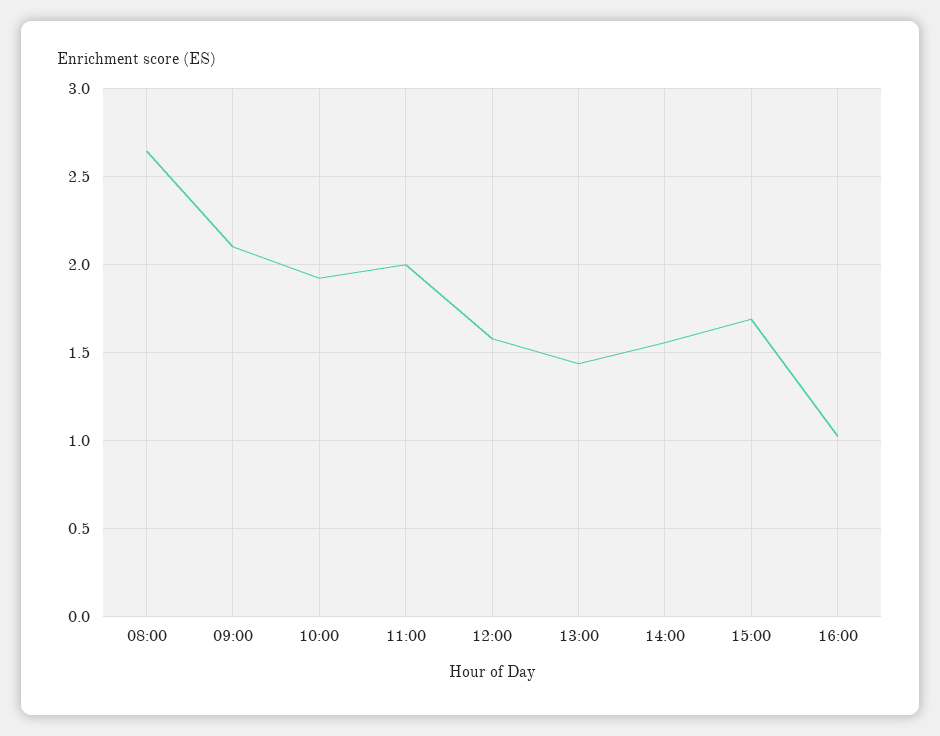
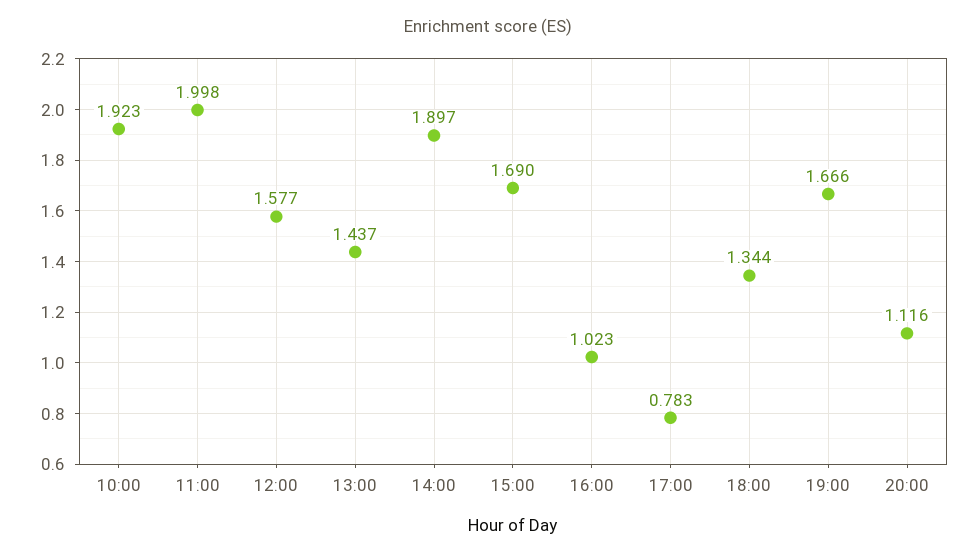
08:00: 2.65 -> none
09:00: 2.1 -> none
14:00: 1.55 -> 1.897
17:00: none -> 0.783
18:00: none -> 1.344
19:00: none -> 1.666
20:00: none -> 1.116

